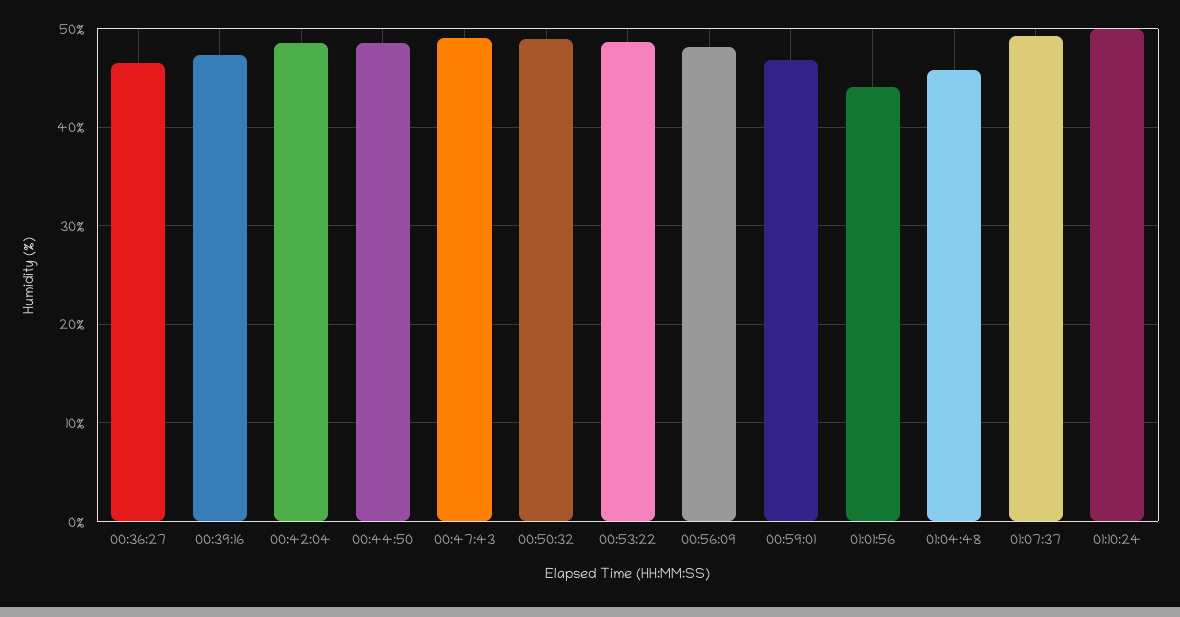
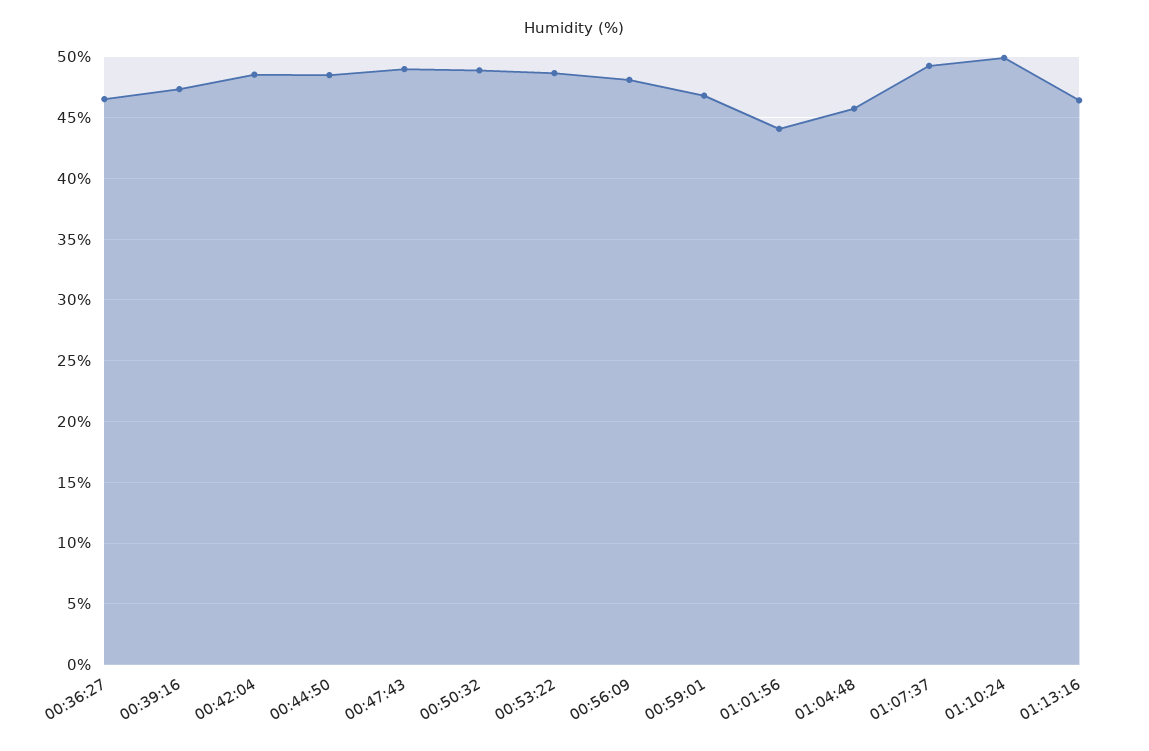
01:13:16: none -> 46.5

